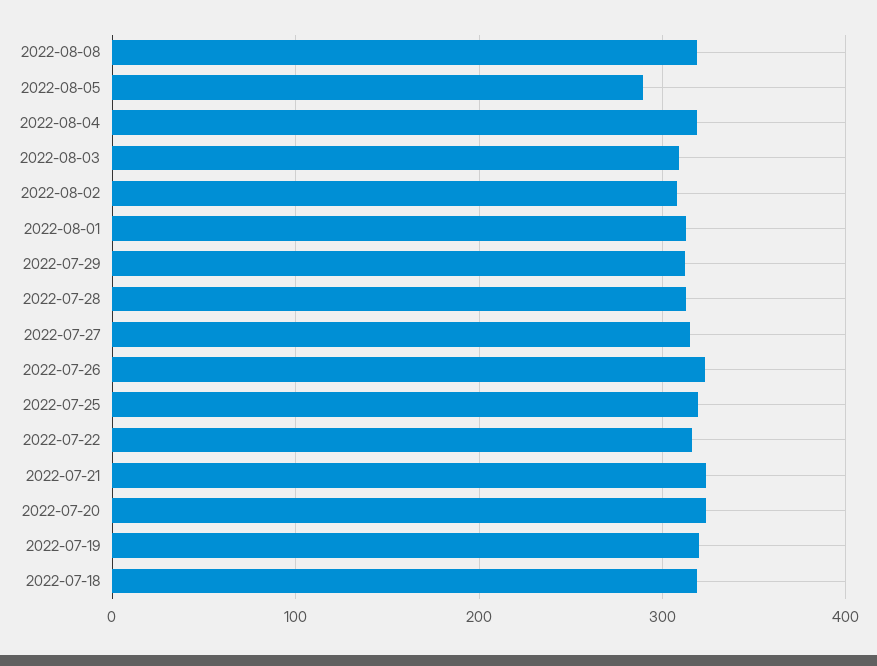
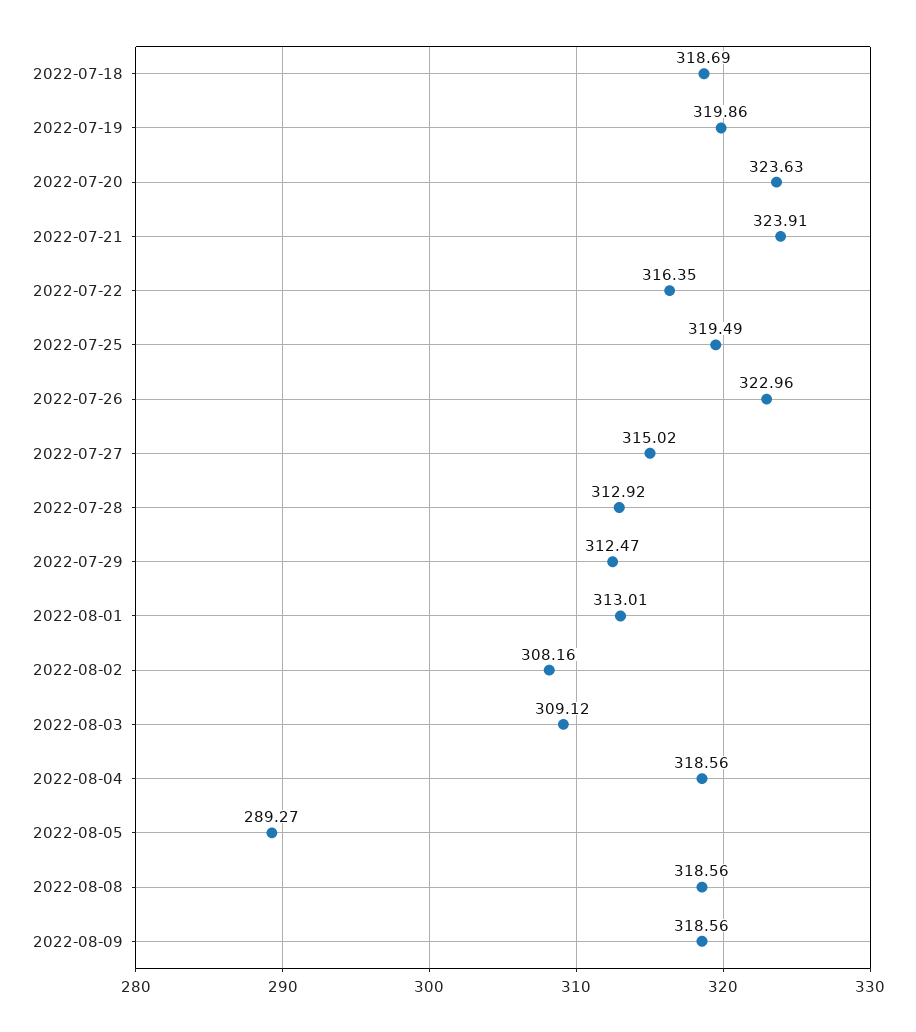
2022-08-09: none -> 318.56

